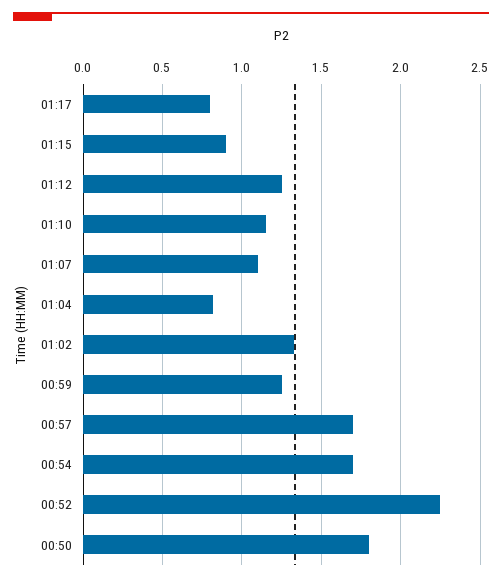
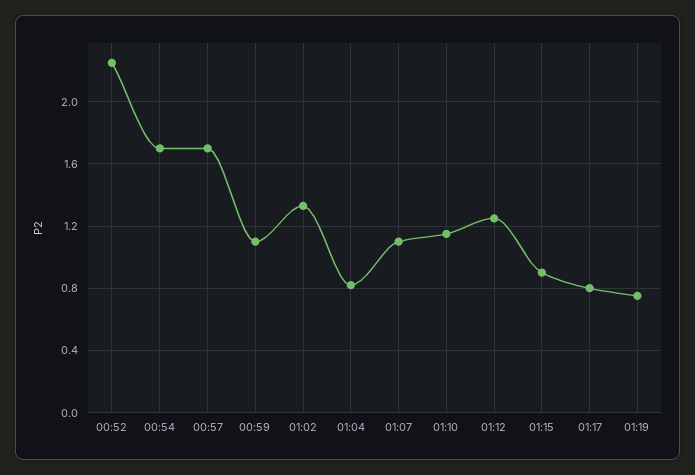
00:59: 1.25 -> 1.1
00:50: 1.8 -> none
01:19: none -> 0.75

